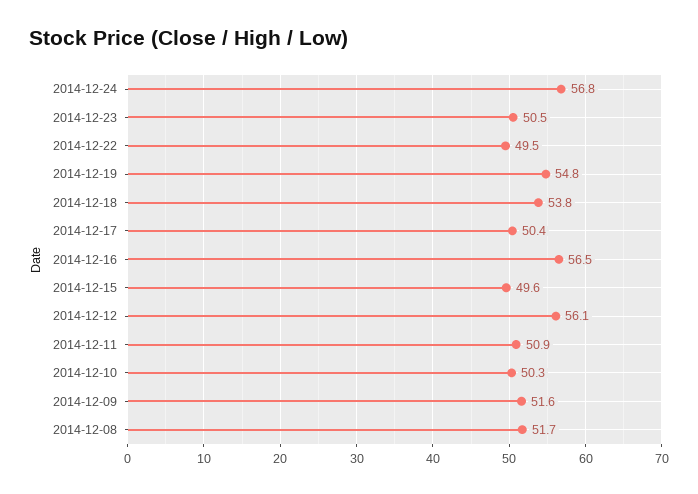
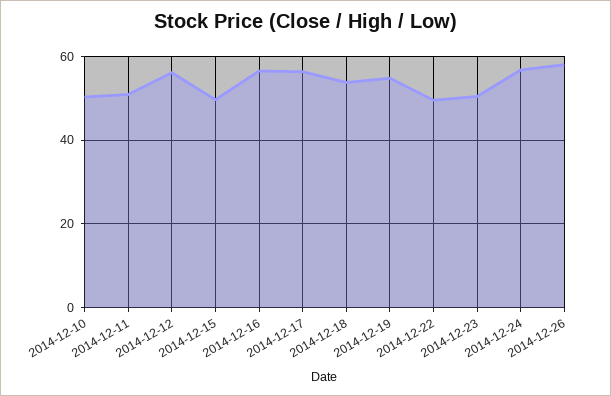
2014-12-17: 50.4 -> 56
2014-12-09: 51.6 -> none
2014-12-08: 51.7 -> none
2014-12-26: none -> 58

